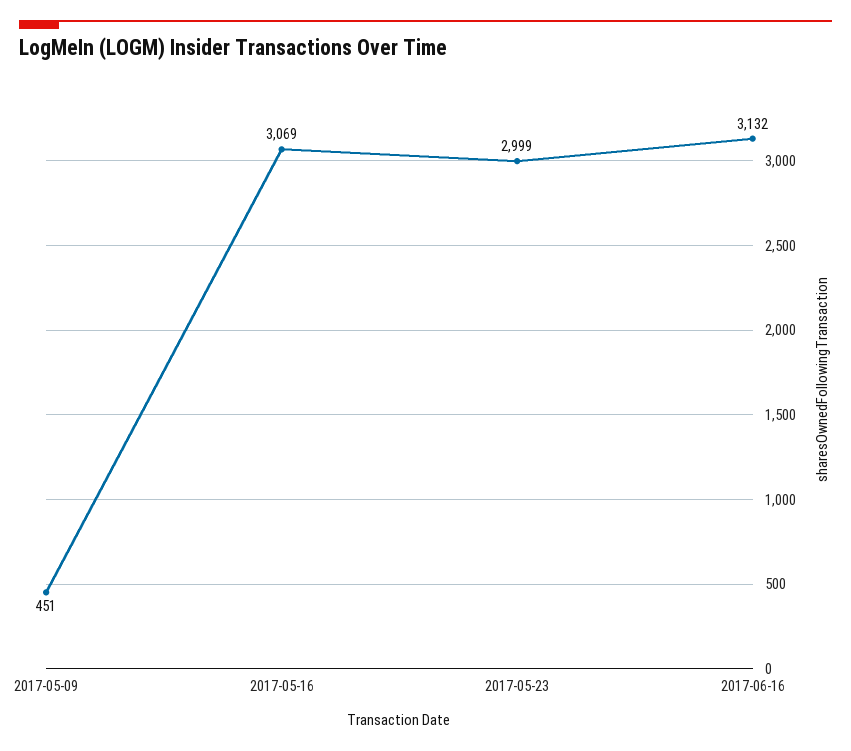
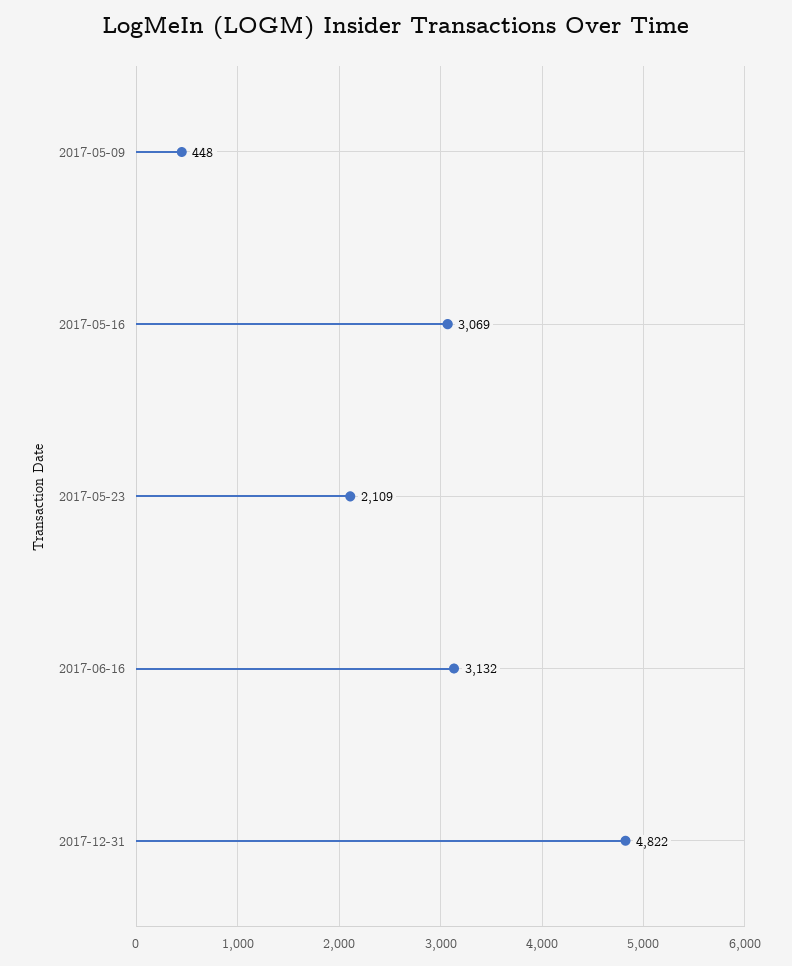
2017-05-09: 451 -> 448
2017-05-23: 2999 -> 2109
2017-12-31: none -> 4822

